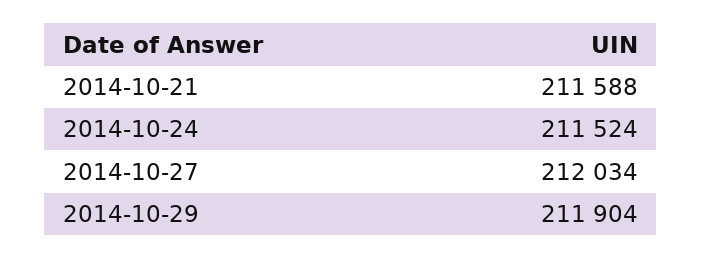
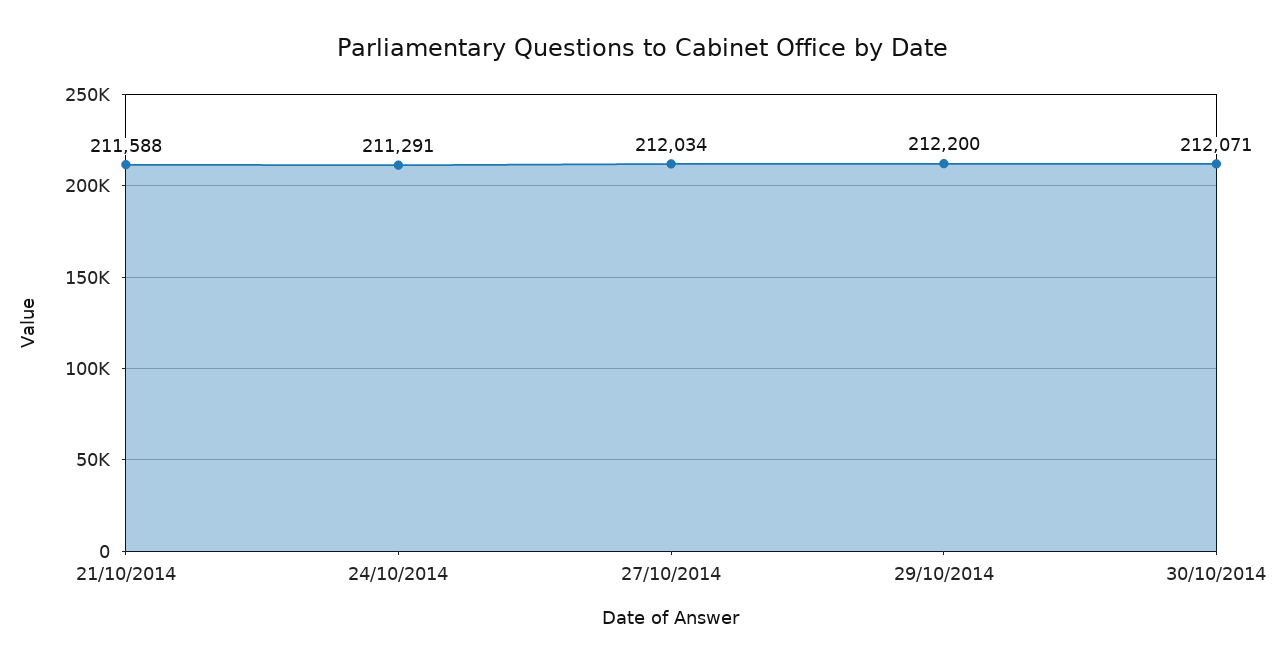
2014-10-24: 211524 -> 211291
2014-10-29: 211904 -> 212200
30/10/2014: none -> 212071

